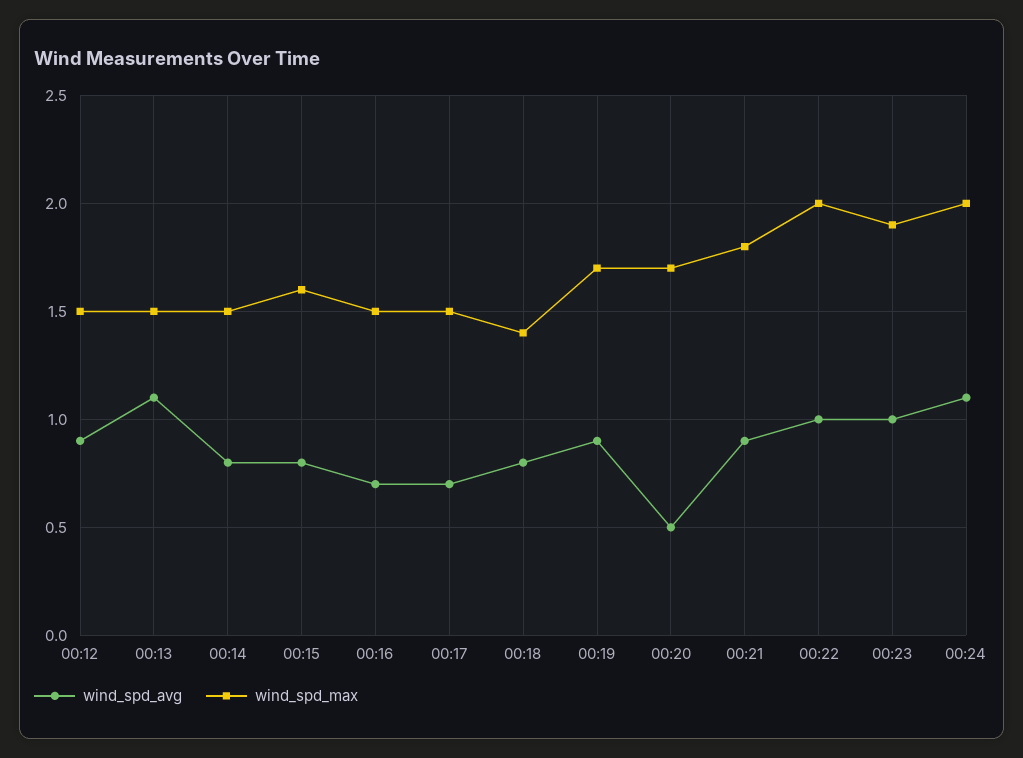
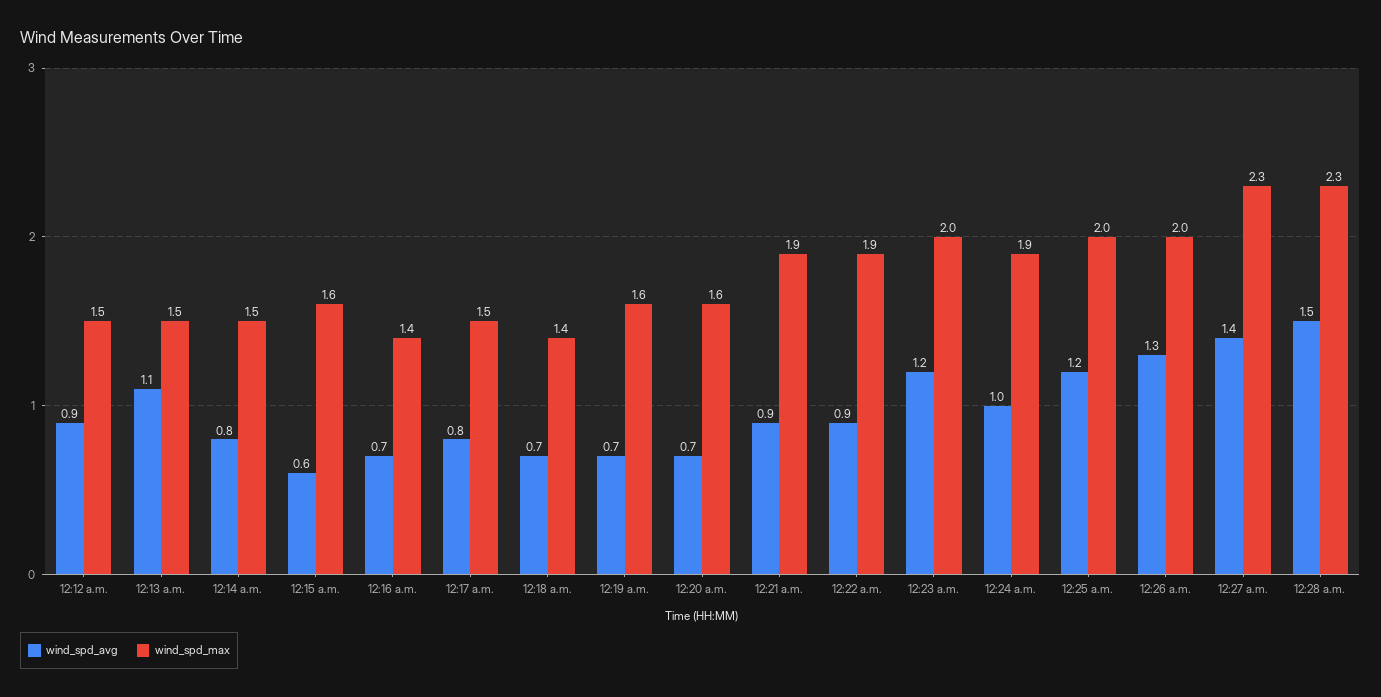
wind_spd_avg, 00:15: 0.8 -> 0.6
wind_spd_max, 00:16: 1.5 -> 1.4
wind_spd_avg, 00:17: 0.7 -> 0.8
wind_spd_avg, 00:18: 0.8 -> 0.7
wind_spd_avg, 00:19: 0.9 -> 0.7
wind_spd_max, 00:19: 1.7 -> 1.6
wind_spd_avg, 00:20: 0.5 -> 0.7
wind_spd_max, 00:20: 1.7 -> 1.6
wind_spd_max, 00:21: 1.8 -> 1.9
wind_spd_avg, 00:22: 1 -> 0.9
wind_spd_max, 00:22: 2 -> 1.9
wind_spd_avg, 00:23: 1 -> 1.2
wind_spd_max, 00:23: 1.9 -> 2
wind_spd_avg, 00:24: 1.1 -> 1
wind_spd_max, 00:24: 2 -> 1.9
wind_spd_avg, 12:25 a.m.: none -> 1.2
wind_spd_max, 12:25 a.m.: none -> 2
wind_spd_avg, 12:26 a.m.: none -> 1.3
wind_spd_max, 12:26 a.m.: none -> 2
wind_spd_avg, 12:27 a.m.: none -> 1.4
wind_spd_max, 12:27 a.m.: none -> 2.3
wind_spd_avg, 12:28 a.m.: none -> 1.5
wind_spd_max, 12:28 a.m.: none -> 2.3

